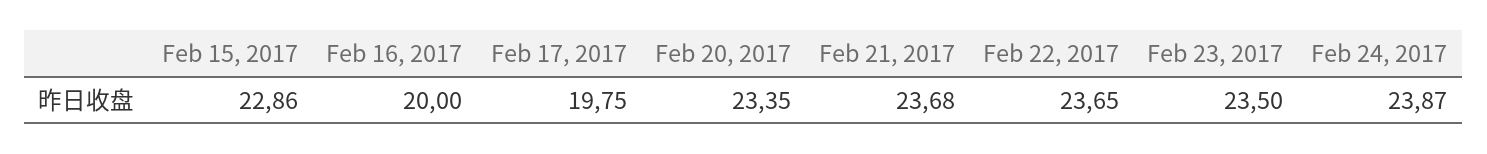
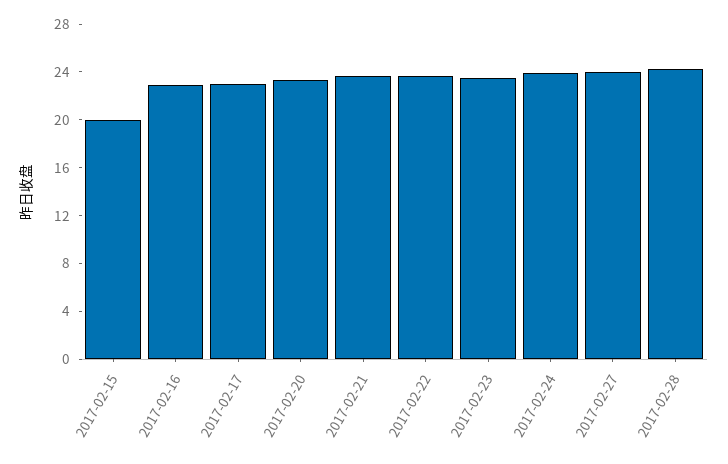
Feb 15, 2017: 22.86 -> 20
Feb 16, 2017: 20 -> 23
Feb 17, 2017: 19.75 -> 23
2017-02-27: none -> 24
2017-02-28: none -> 24

